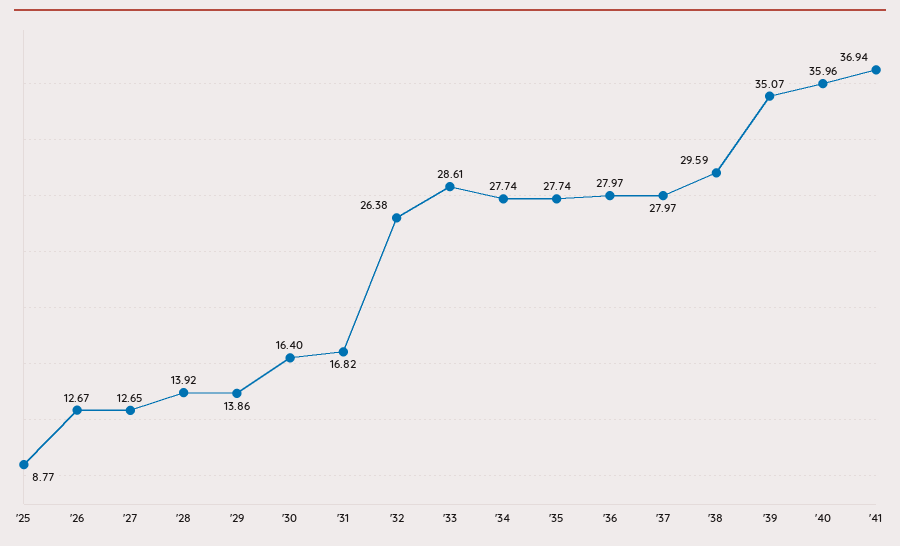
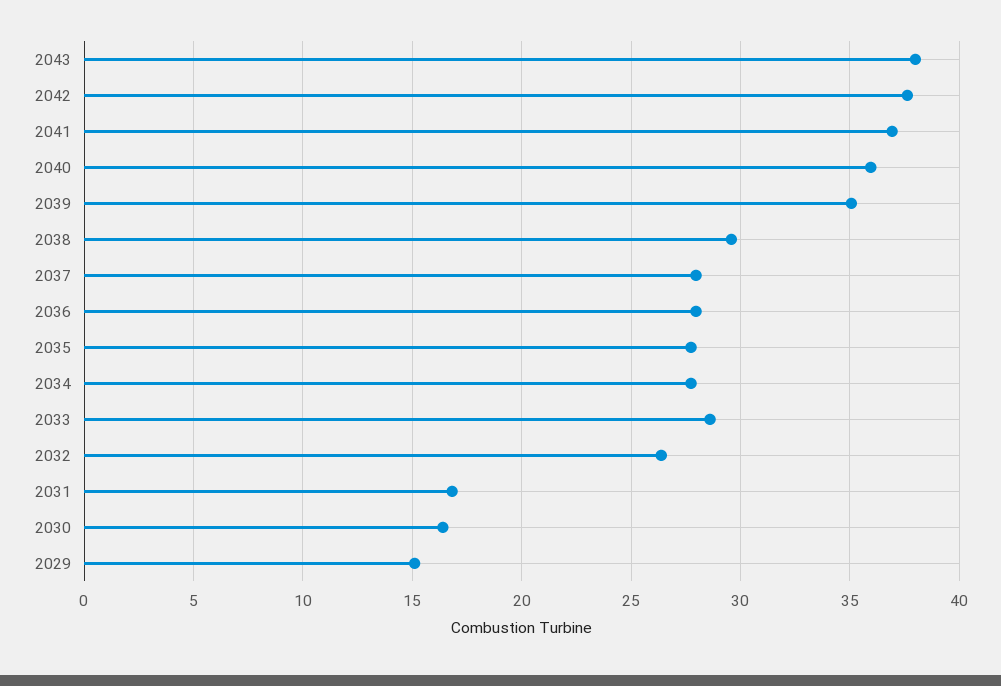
'25: 8.77 -> none
'26: 12.67 -> none
'27: 12.65 -> none
'28: 13.92 -> none
'29: 13.86 -> 15
2043: none -> 38
2042: none -> 37.5

